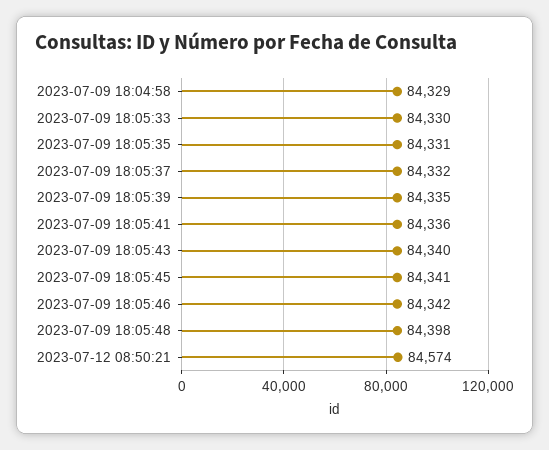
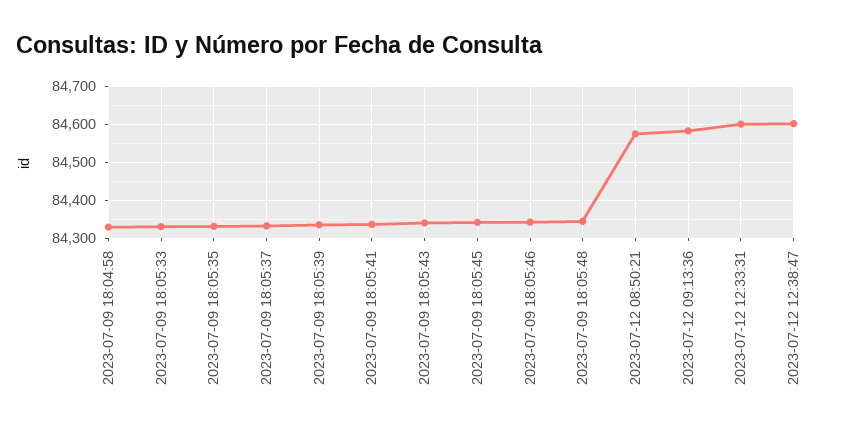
2023-07-09 18:05:48: 84398 -> 84340
2023-07-12 09:13:36: none -> 84580
2023-07-12 12:33:31: none -> 84600
2023-07-12 12:38:47: none -> 84600

